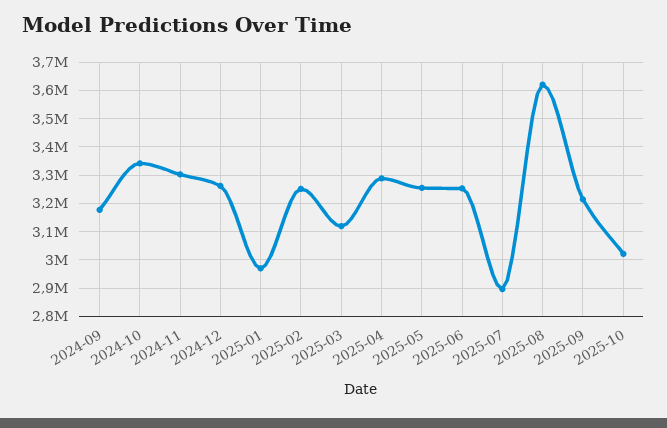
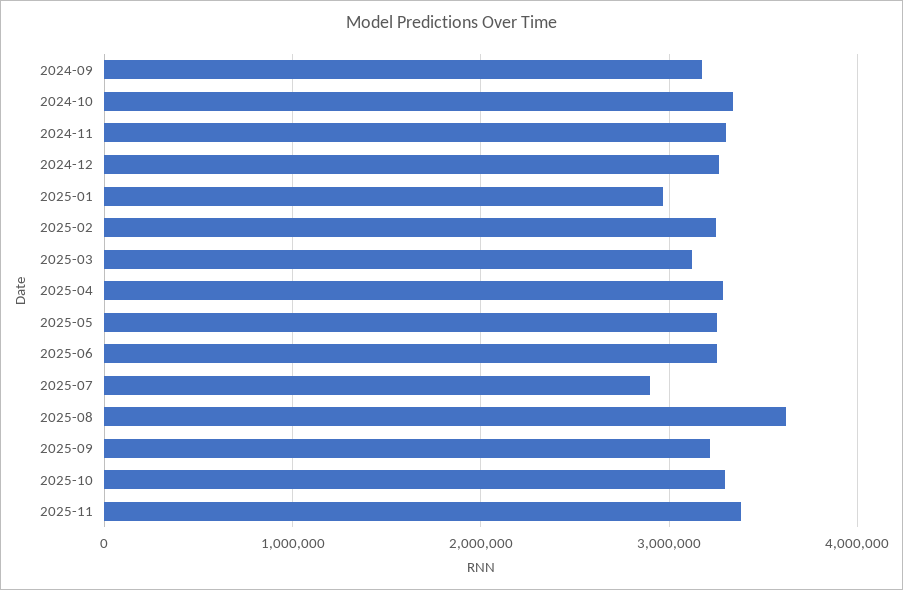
2025-10: 3025000 -> 3300000
2025-11: none -> 3400000

